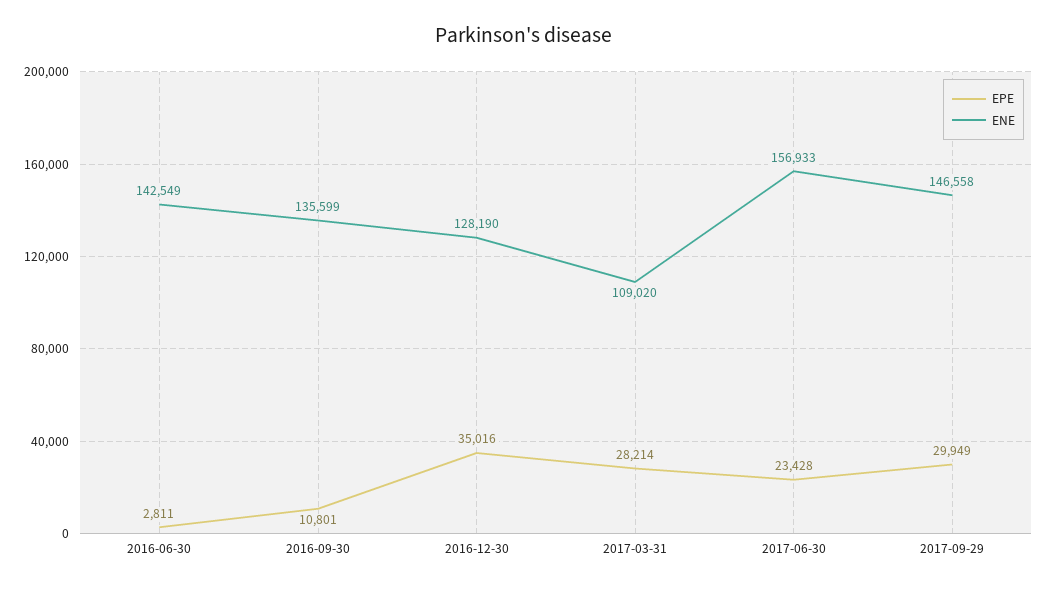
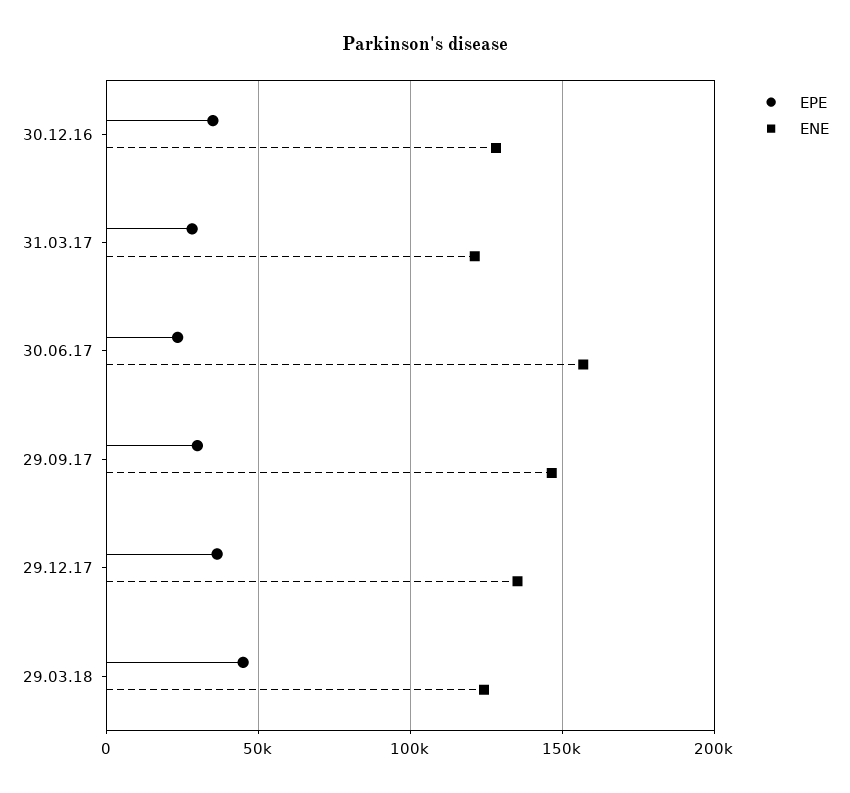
EPE, 2016-06-30: 2811 -> none
ENE, 2016-06-30: 142549 -> none
EPE, 2016-09-30: 10801 -> none
ENE, 2016-09-30: 135599 -> none
ENE, 2017-03-31: 109020 -> 120000
EPE, 29.12.17: none -> 35000
ENE, 29.12.17: none -> 135000
EPE, 29.03.18: none -> 45000
ENE, 29.03.18: none -> 125000

